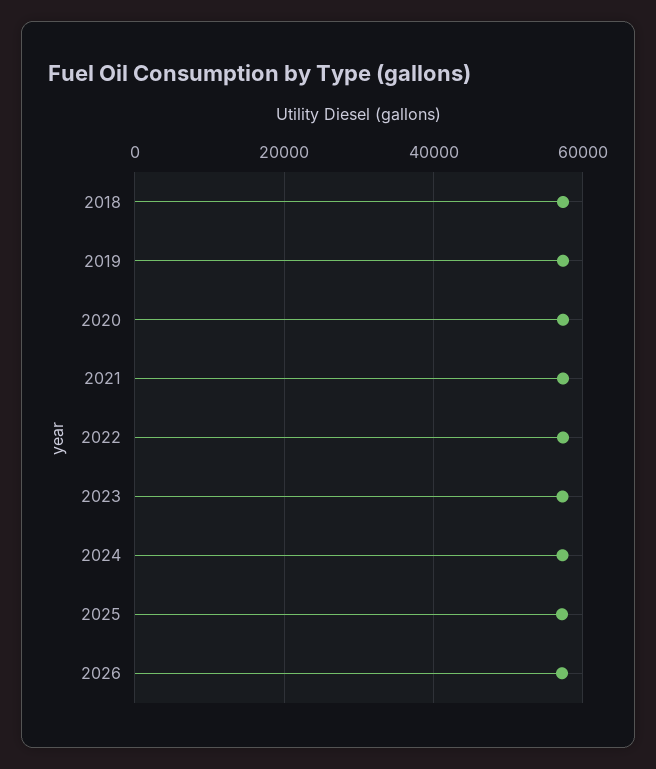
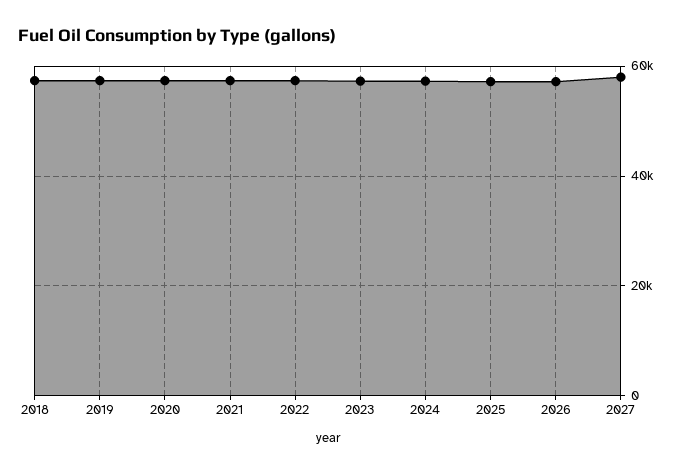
2027: none -> 58000

